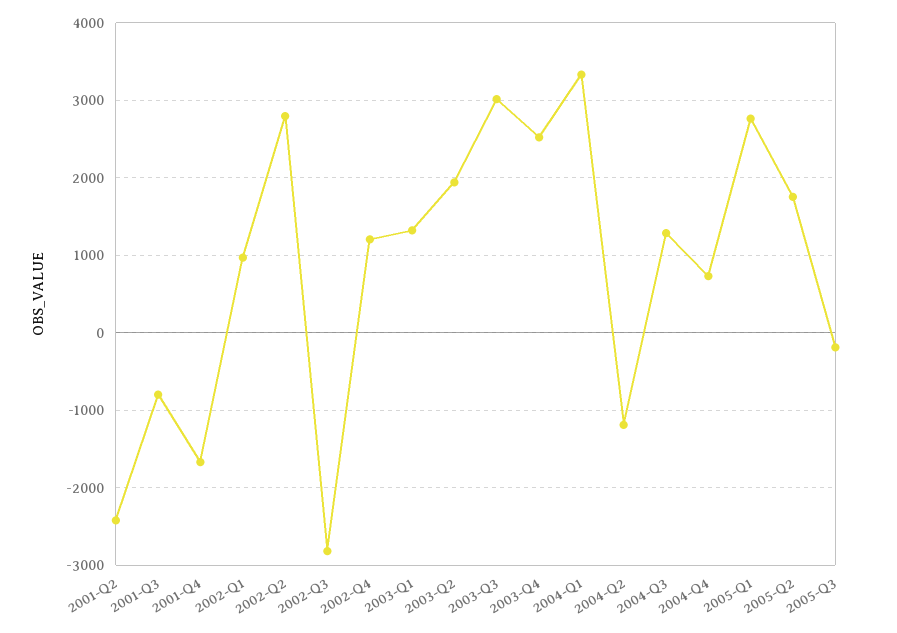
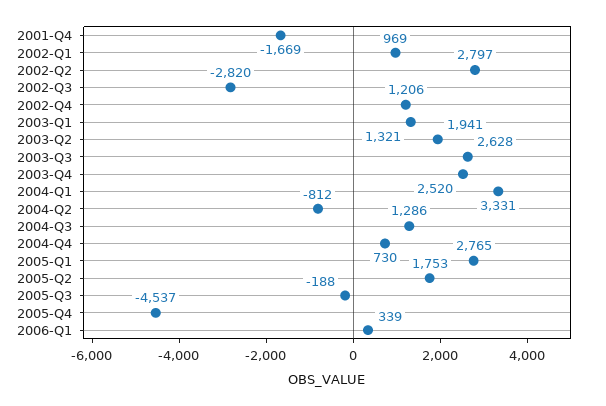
2001-Q2: -2400 -> none
2001-Q3: -800 -> none
2003-Q3: 3000 -> 2628
2004-Q2: -1200 -> -812
2005-Q4: none -> -4537
2006-Q1: none -> 339

